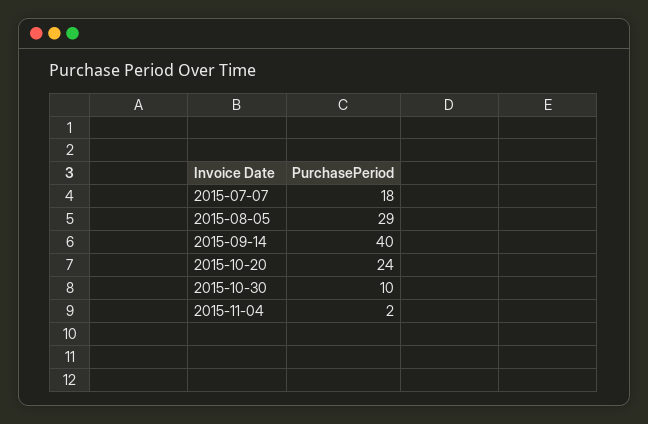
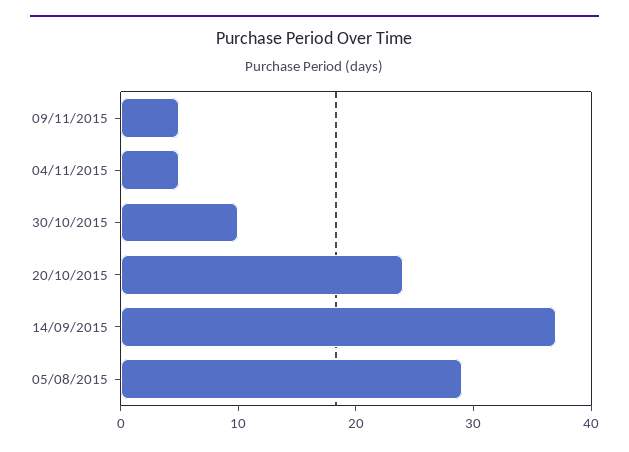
2015-07-07: 18 -> none
2015-09-14: 40 -> 37
2015-11-04: 2 -> 5
09/11/2015: none -> 5

